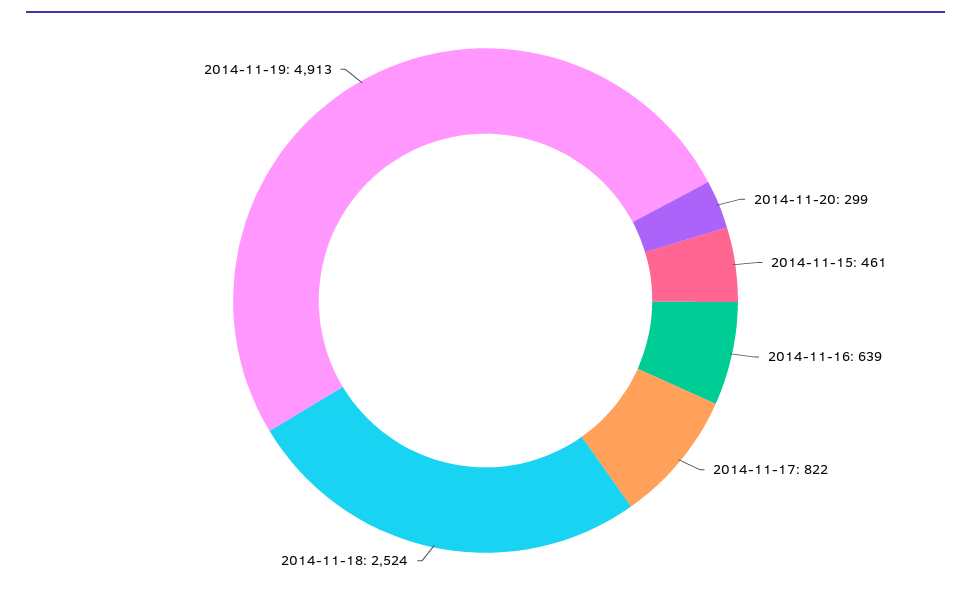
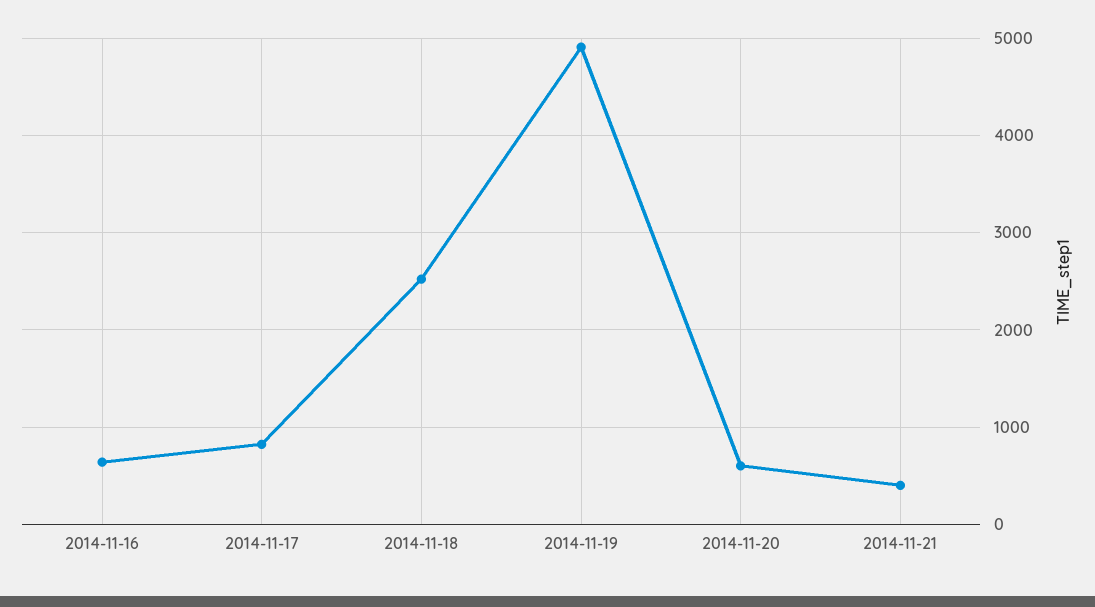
2014-11-20: 299 -> 600
2014-11-15: 461 -> none
2014-11-21: none -> 400

